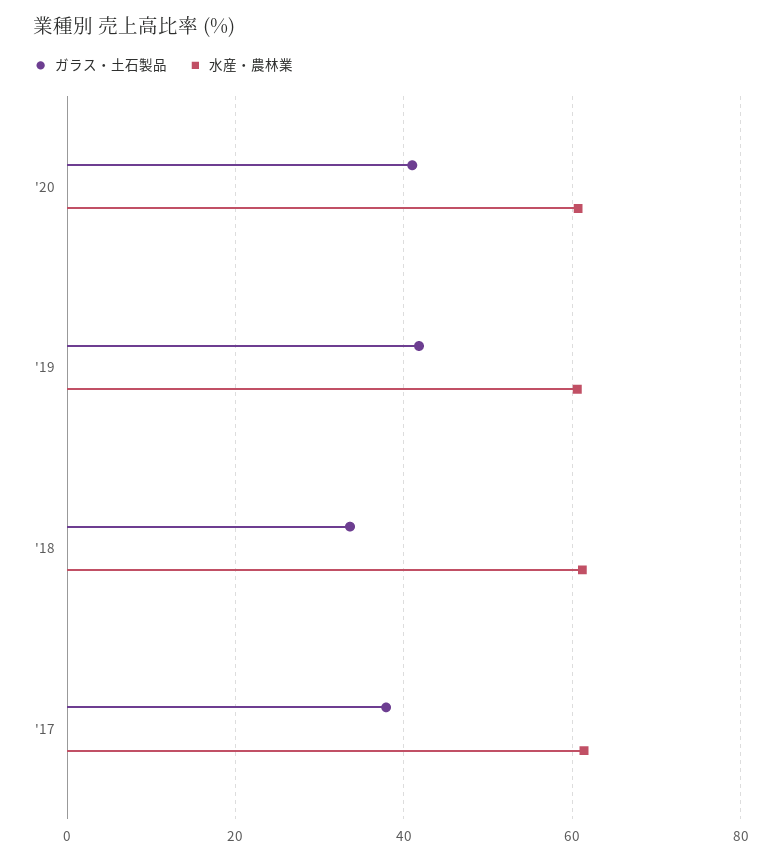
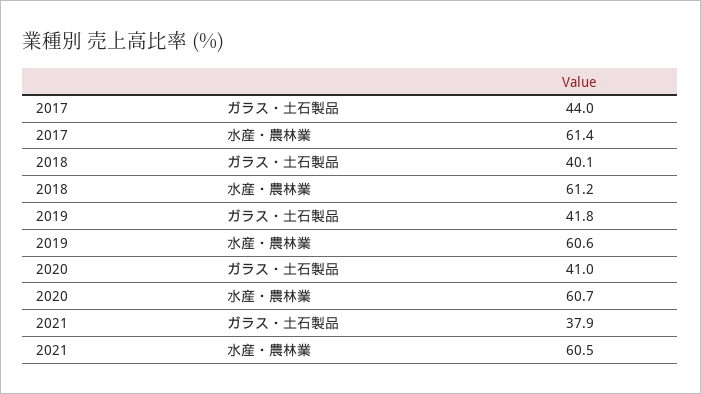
ガラス・土石製品, '18: 34 -> 40.1
ガラス・土石製品, '17: 38 -> 44
ガラス・土石製品, 2021: none -> 37.9
水産・農林業, 2021: none -> 60.5

